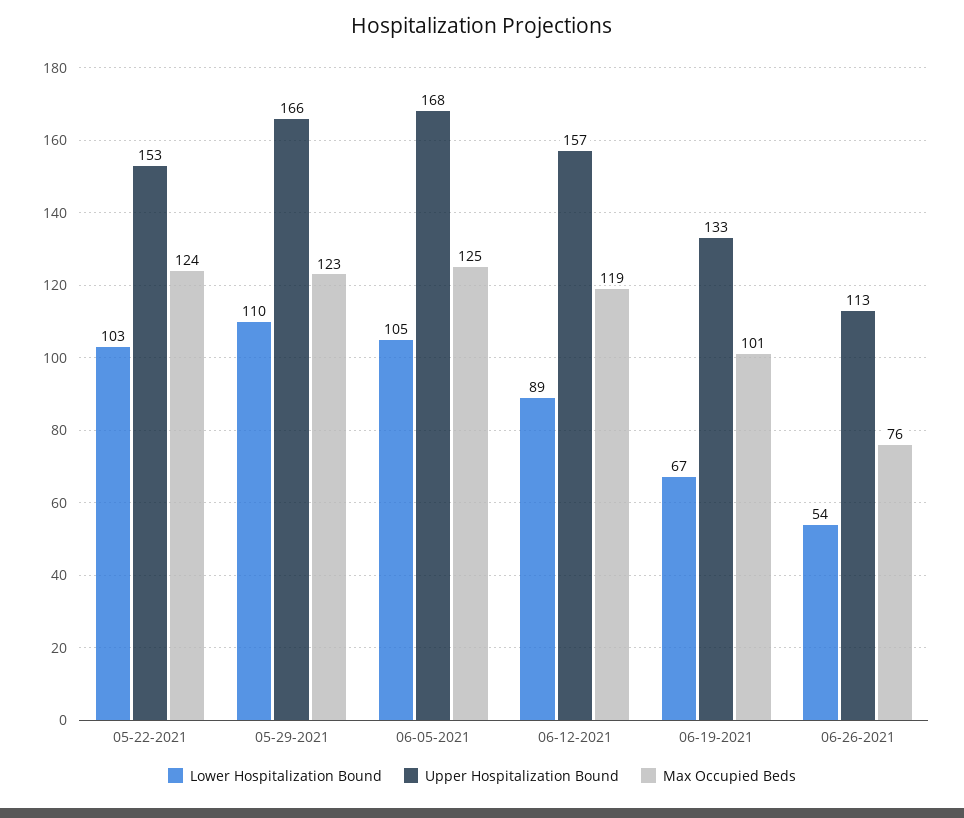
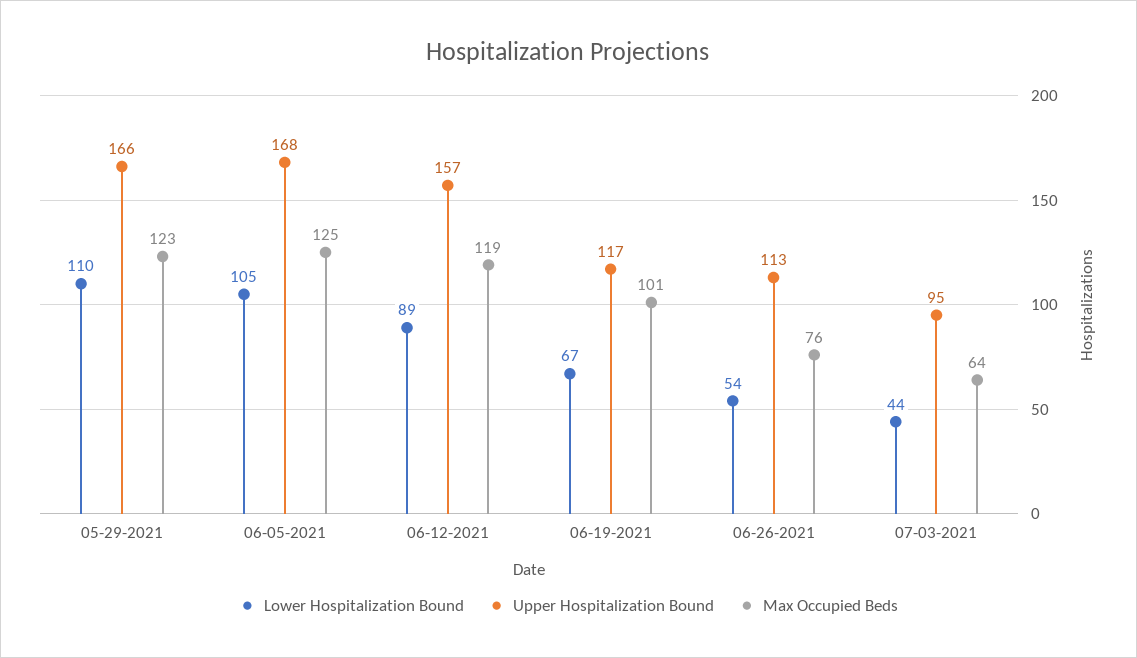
Lower Hospitalization Bound, 05-22-2021: 103 -> none
Upper Hospitalization Bound, 05-22-2021: 153 -> none
Max Occupied Beds, 05-22-2021: 124 -> none
Upper Hospitalization Bound, 06-19-2021: 133 -> 117
Lower Hospitalization Bound, 07-03-2021: none -> 44
Upper Hospitalization Bound, 07-03-2021: none -> 95
Max Occupied Beds, 07-03-2021: none -> 64

